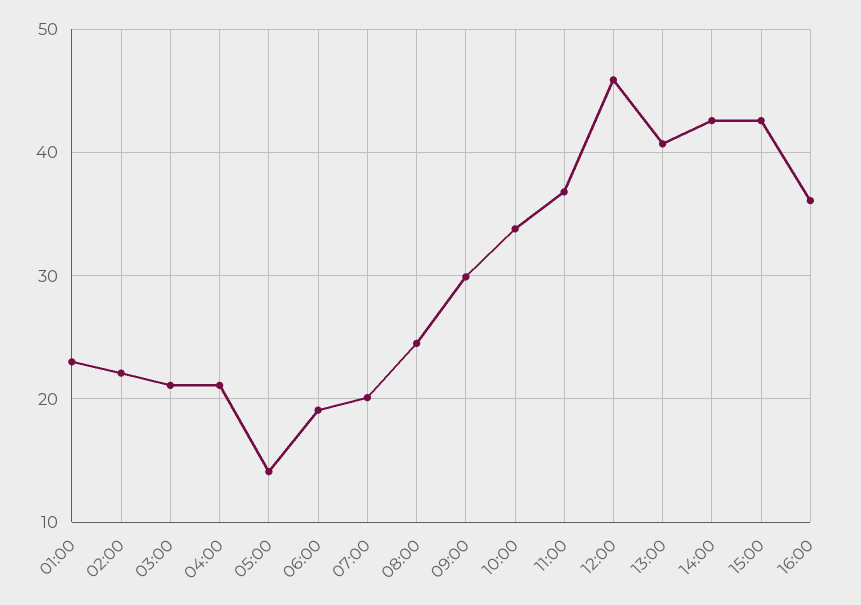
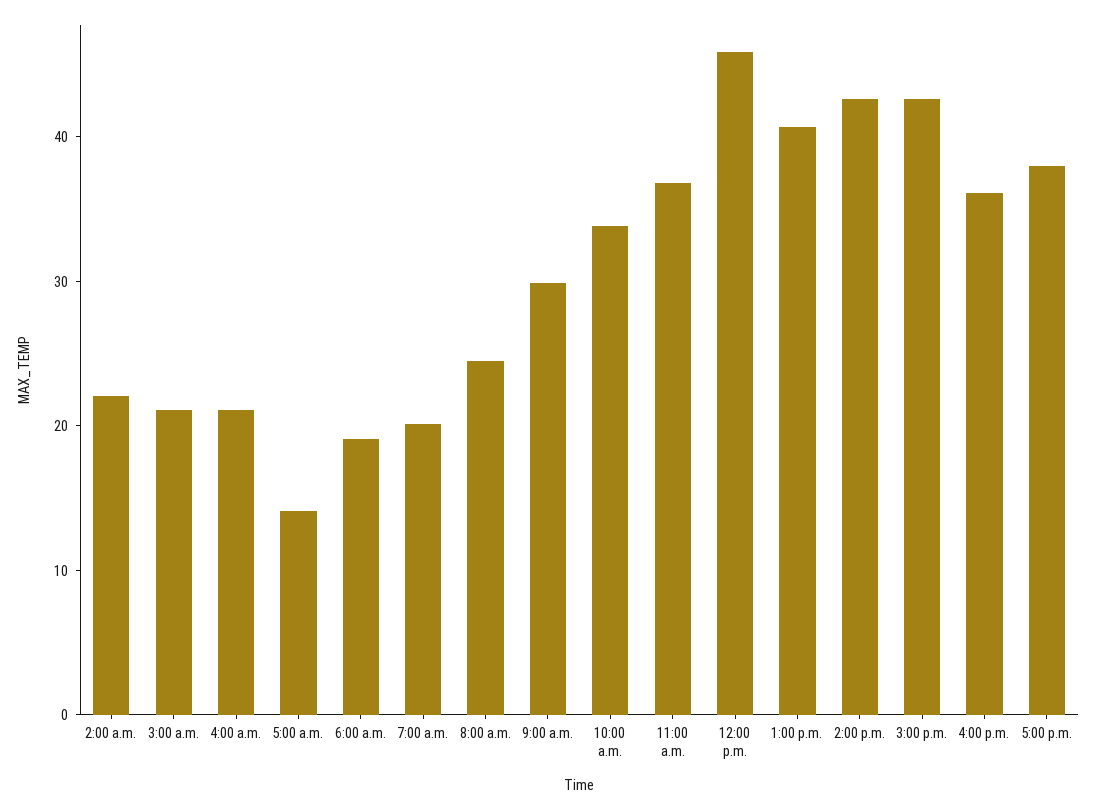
01:00: 23 -> none
5:00 p.m.: none -> 38

